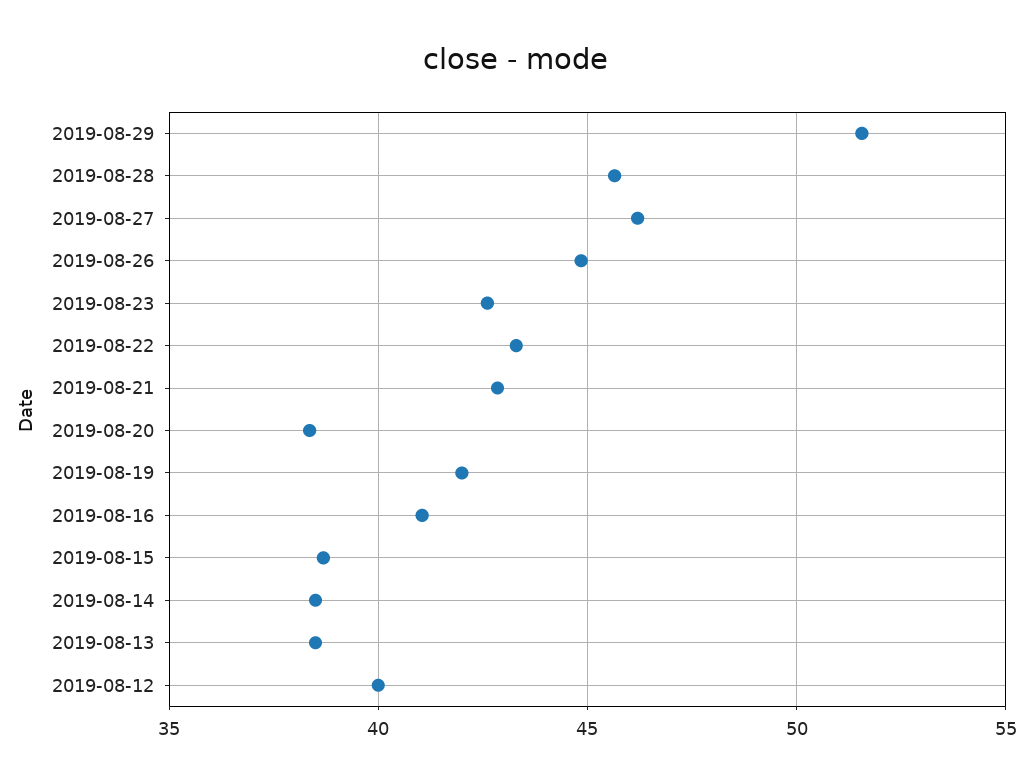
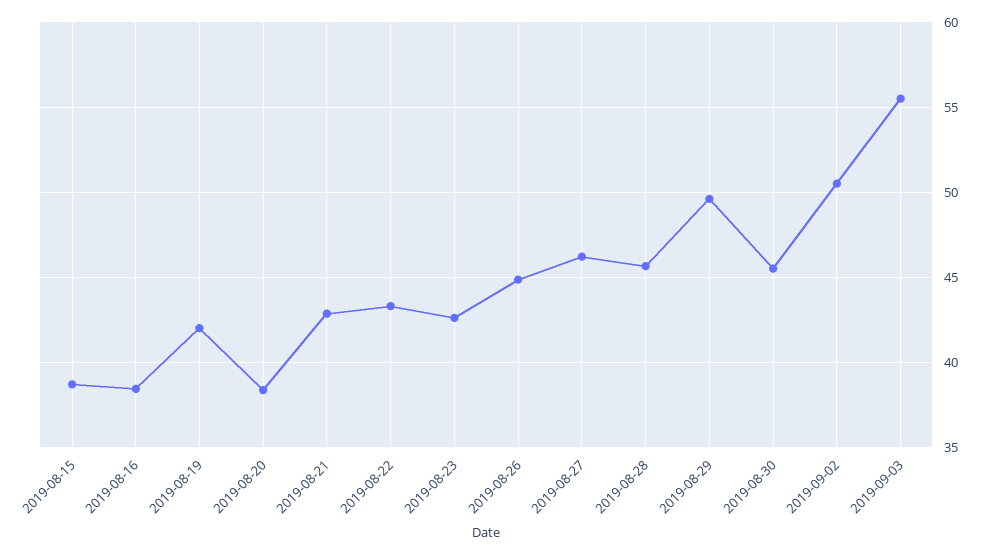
2019-08-29: 51.5 -> 49.5
2019-08-16: 41 -> 38.5
2019-08-14: 38.5 -> none
2019-08-13: 38.5 -> none
2019-08-12: 40 -> none
2019-08-30: none -> 45.5
2019-09-02: none -> 50.5
2019-09-03: none -> 55.5

